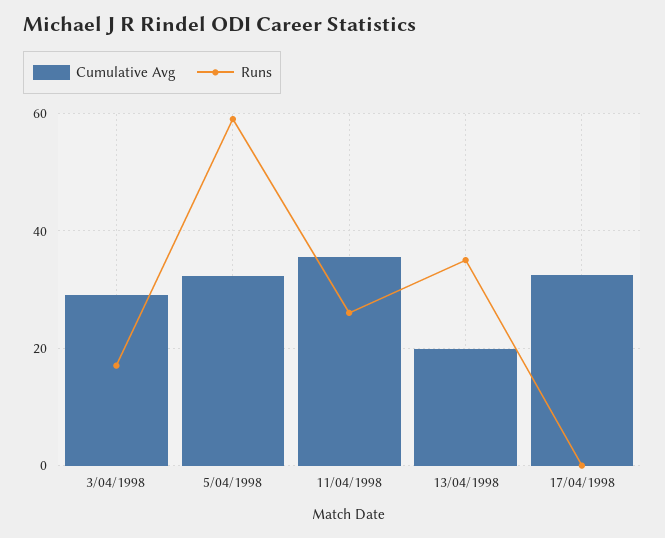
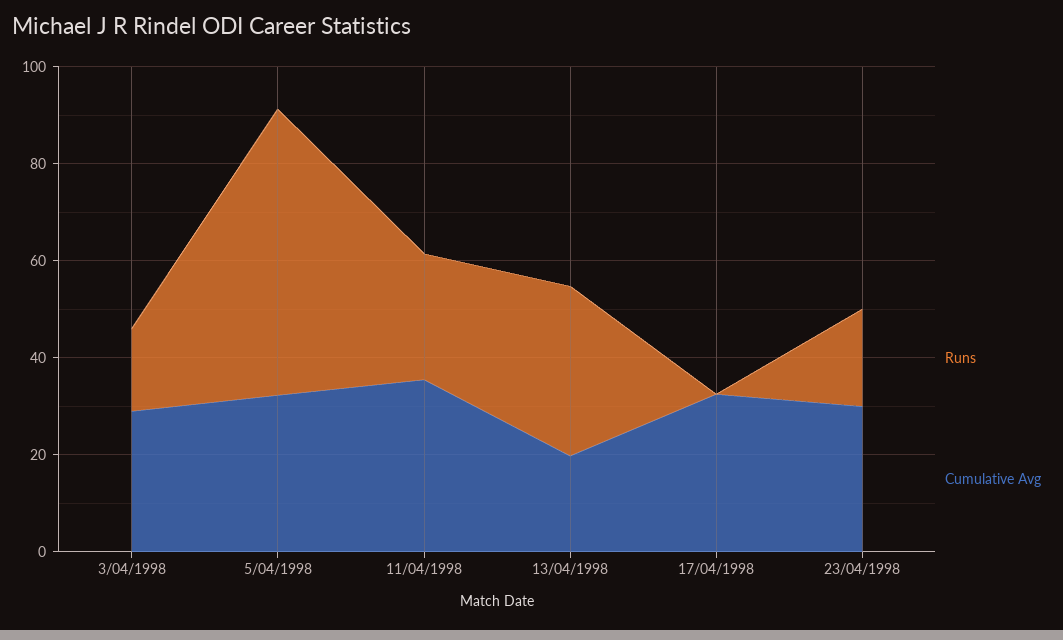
Runs, 23/04/1998: none -> 20
Cumulative Avg, 23/04/1998: none -> 30

